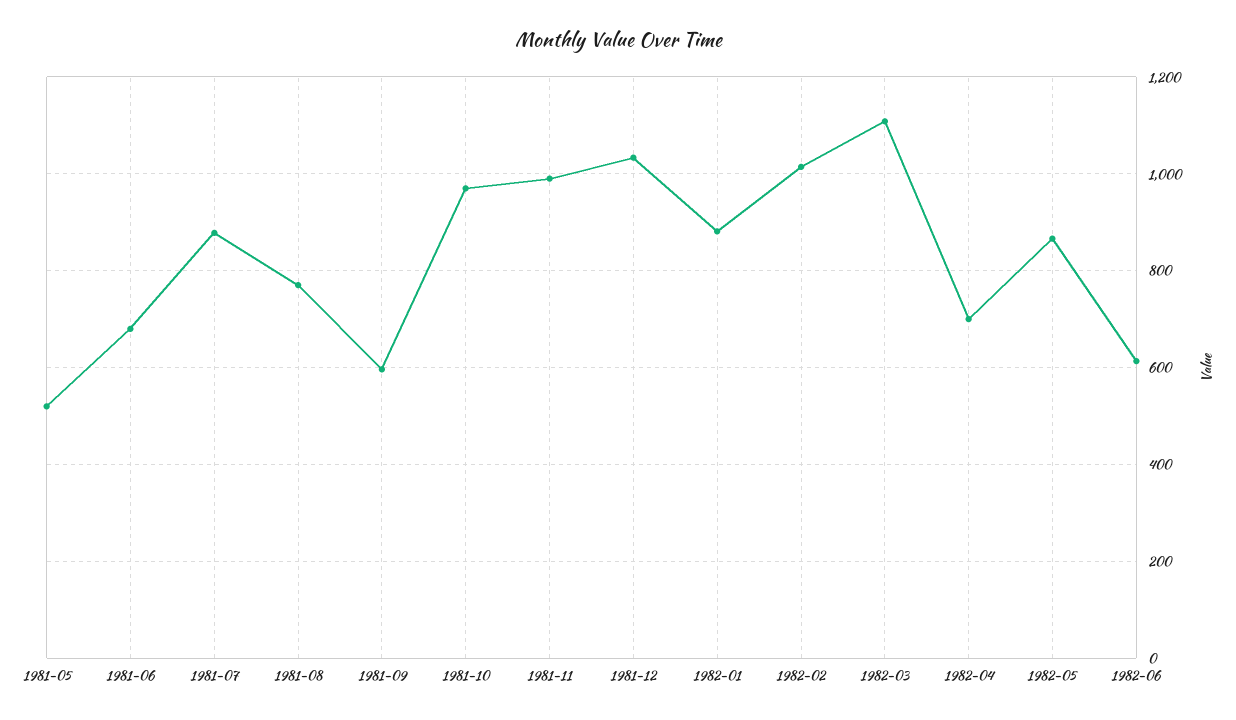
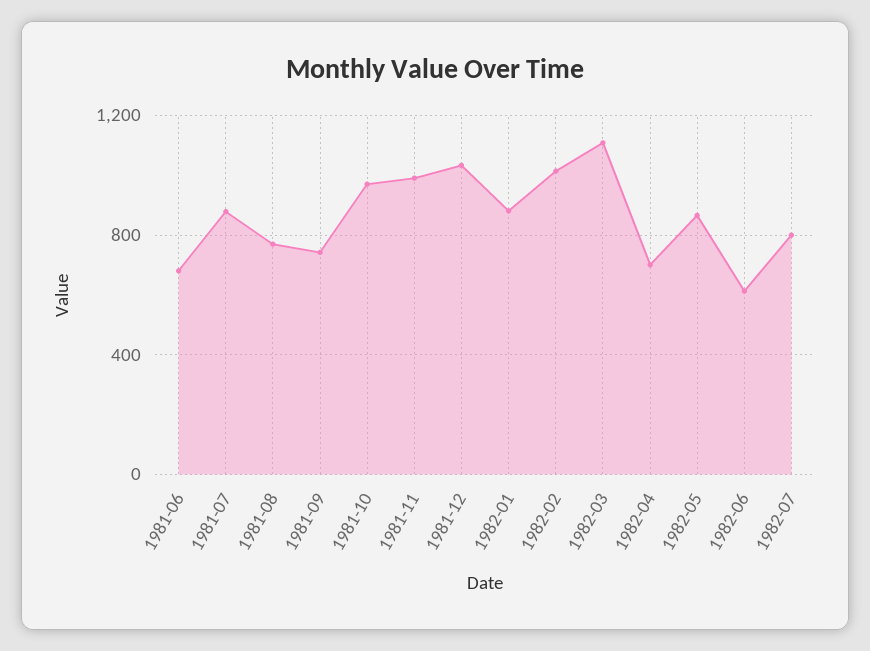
1981-05: 520 -> none
1981-09: 600 -> 750
1982-07: none -> 800

